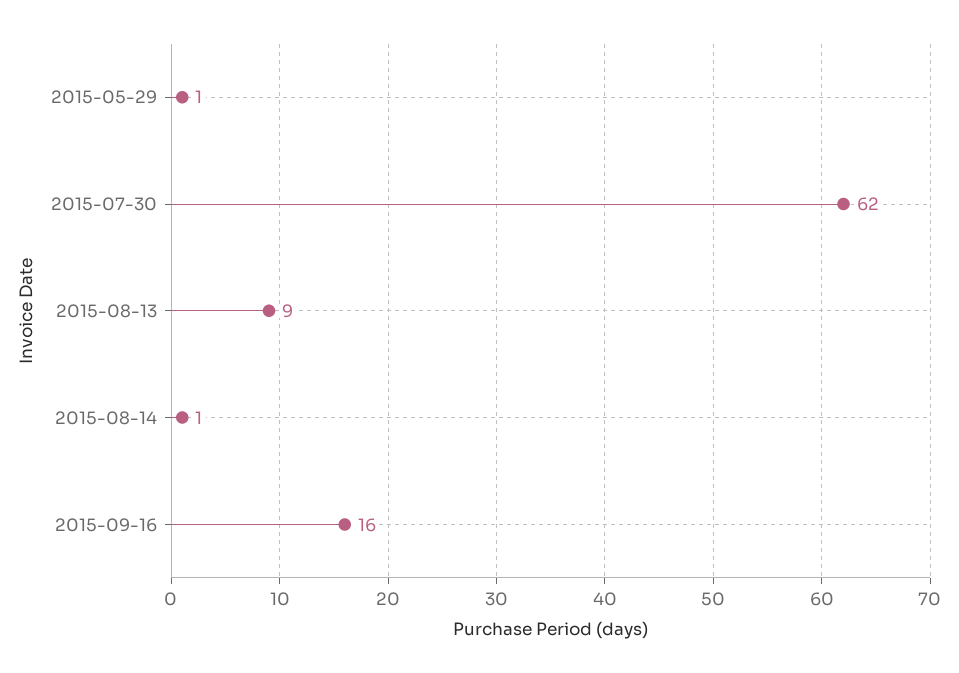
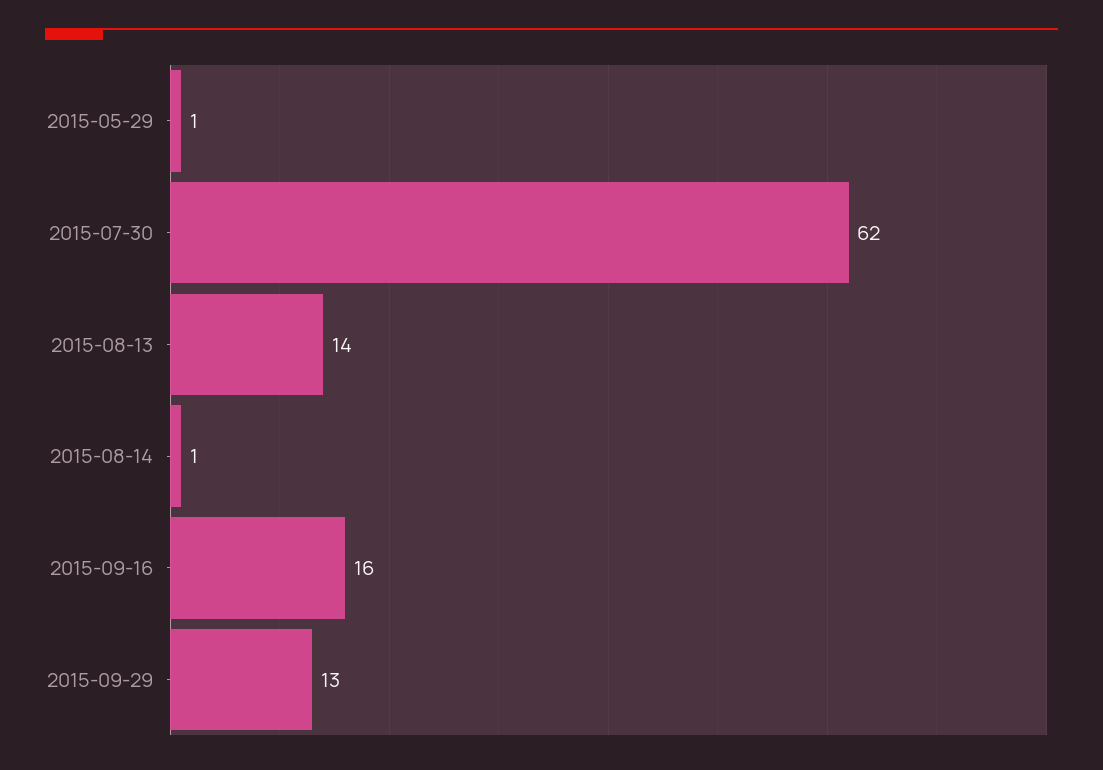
2015-08-13: 9 -> 14
2015-09-29: none -> 13

